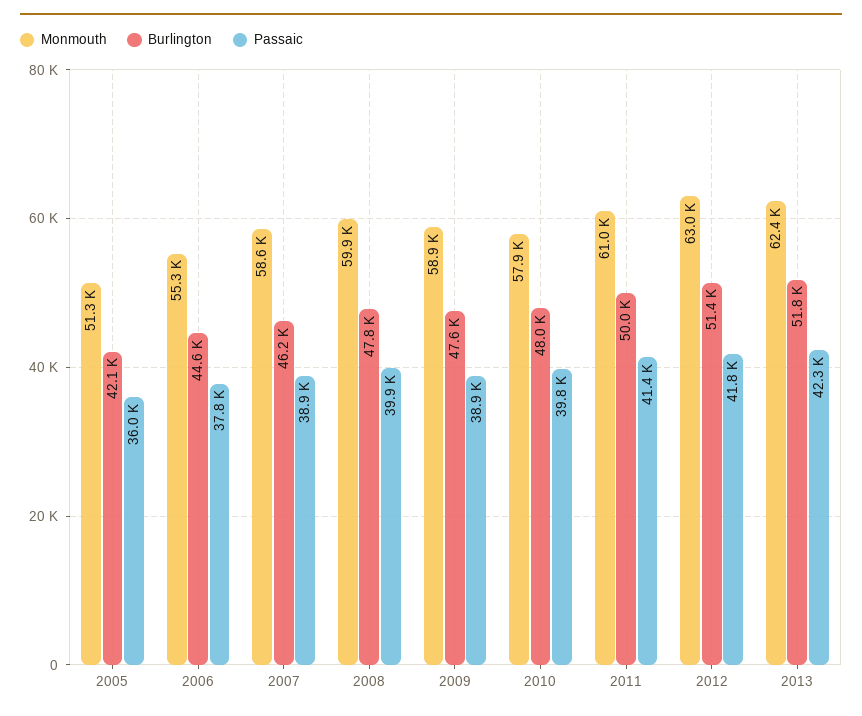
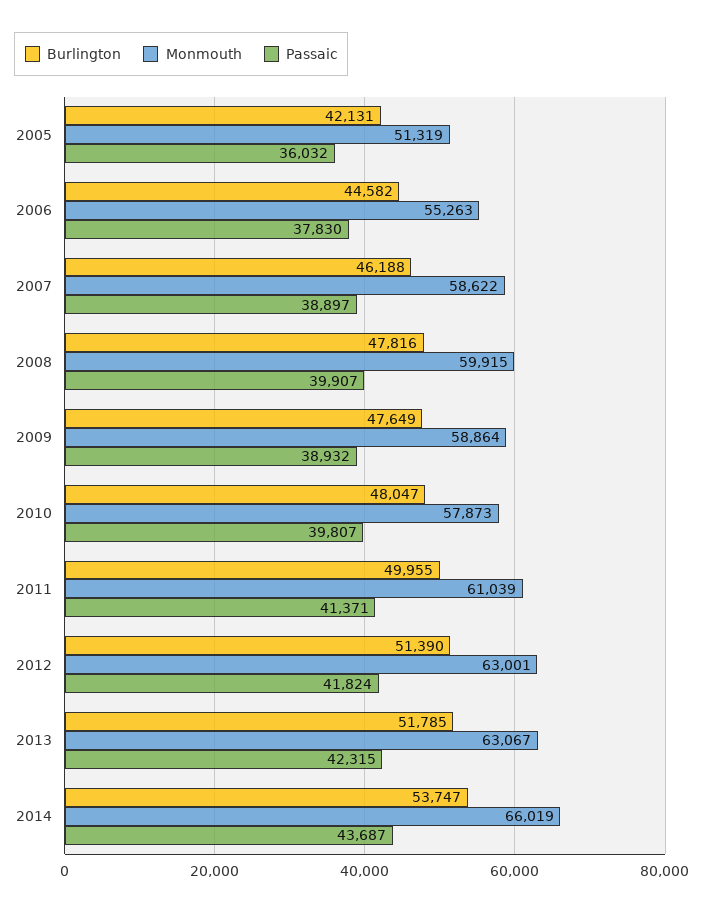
Monmouth, 2013: 62400 -> 63067
Burlington, 2014: none -> 53747
Monmouth, 2014: none -> 66019
Passaic, 2014: none -> 43687

